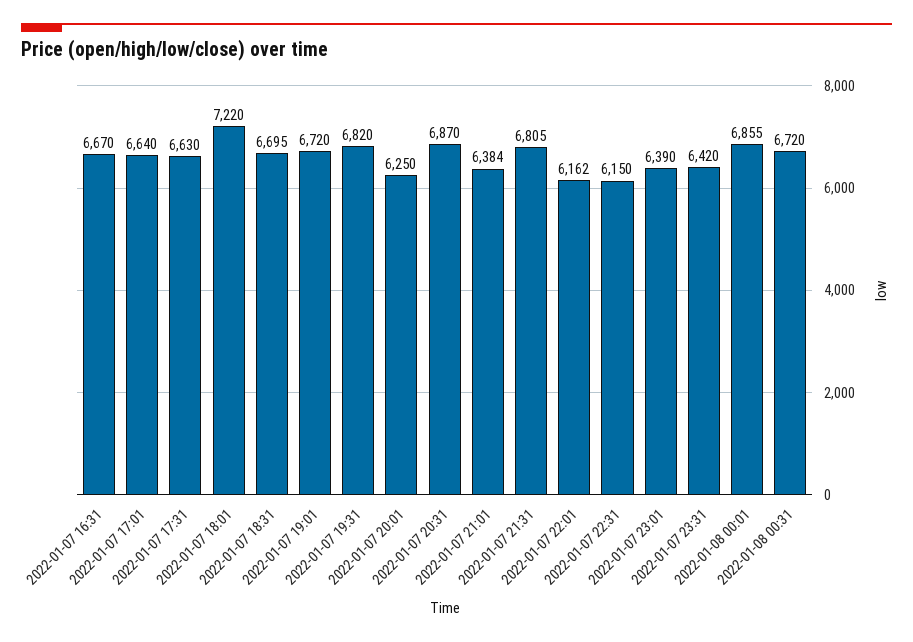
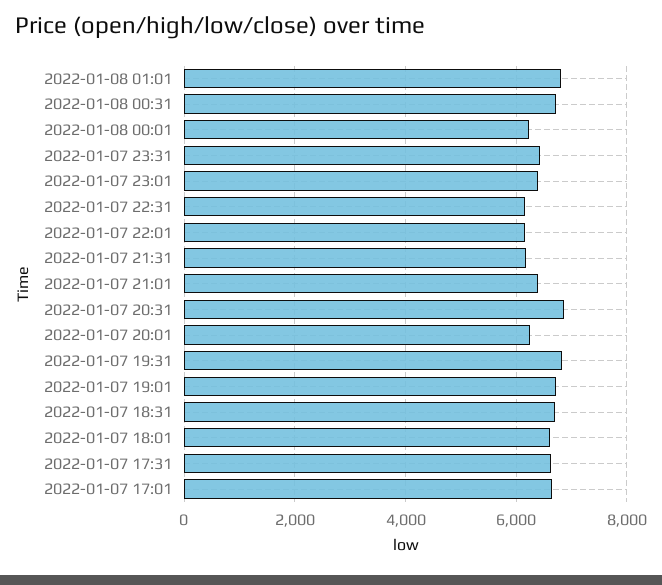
2022-01-07 16:31: 6670 -> none
2022-01-07 18:01: 7220 -> 6600
2022-01-07 21:31: 6805 -> 6200
2022-01-08 00:01: 6855 -> 6200
2022-01-08 01:01: none -> 6800

